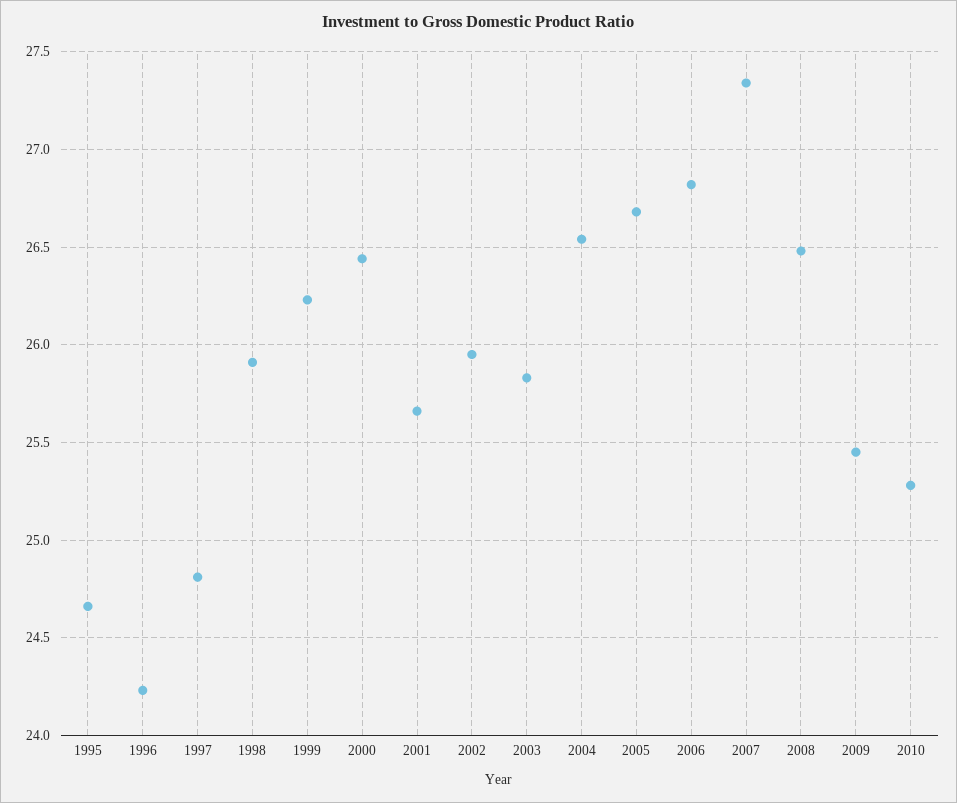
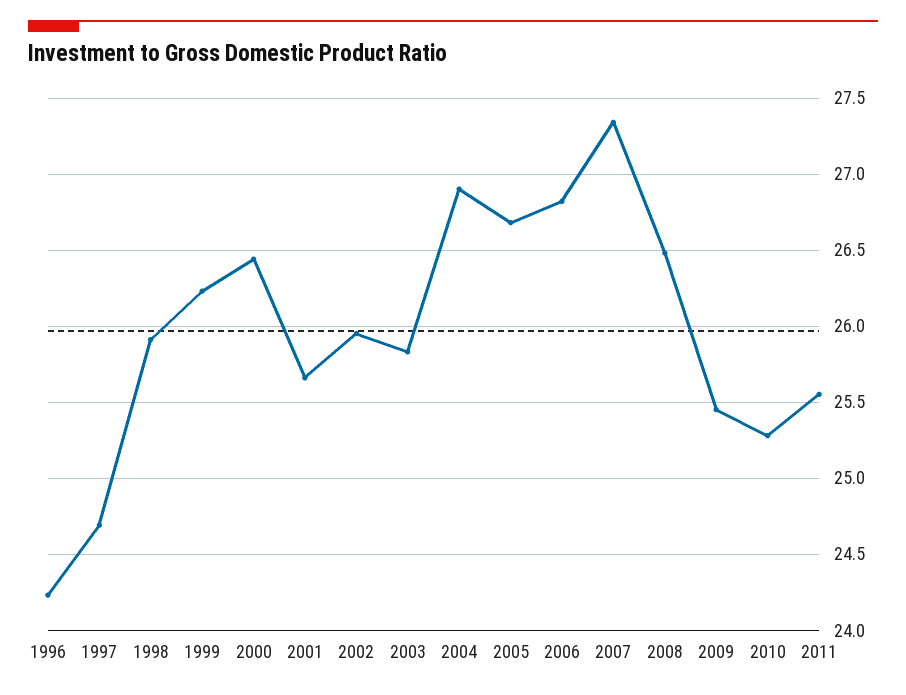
1995: 24.65 -> none
1997: 24.8 -> 24.7
2004: 26.55 -> 26.9
2011: none -> 25.55

